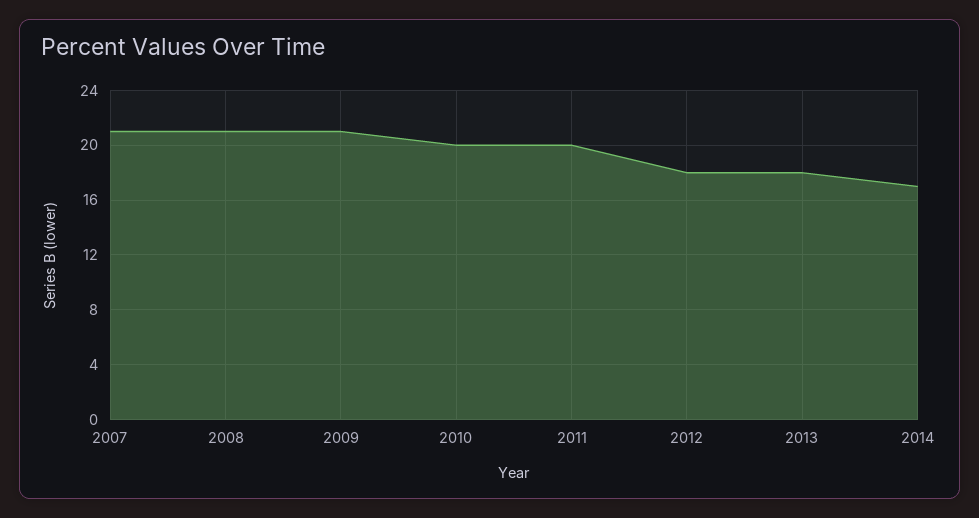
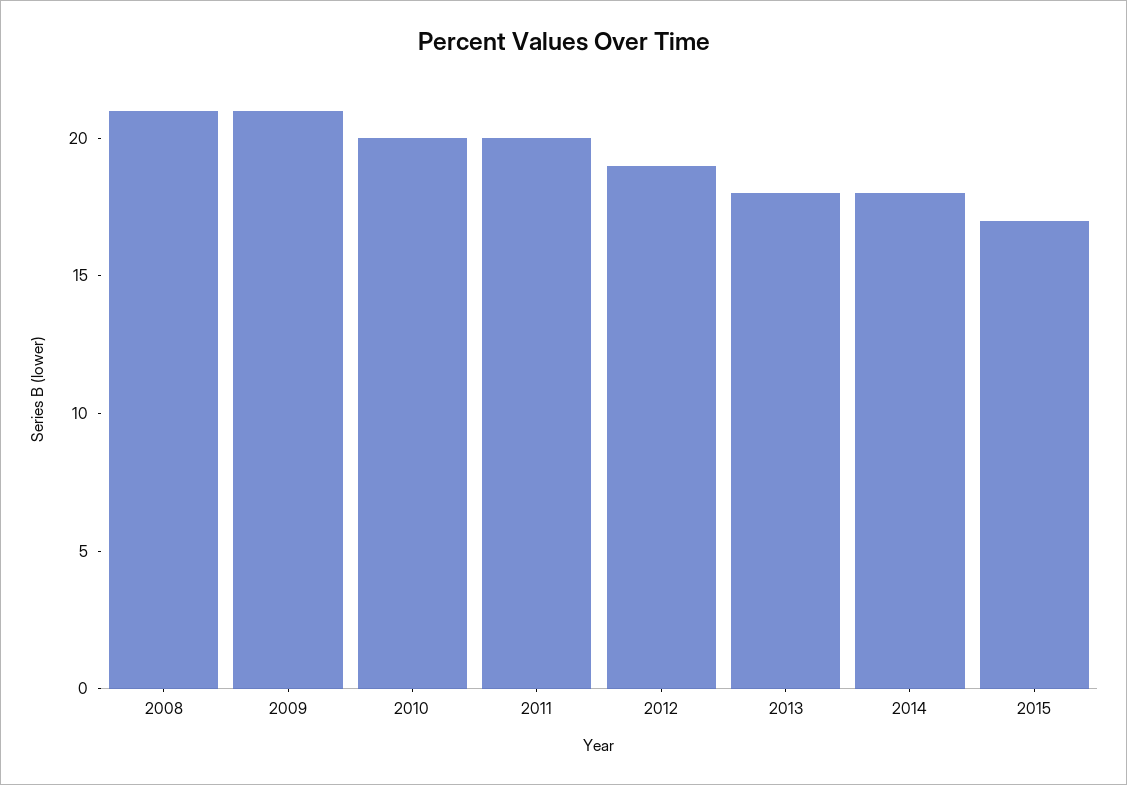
2007: 21 -> none
2012: 18 -> 19
2014: 17 -> 18
2015: none -> 17

